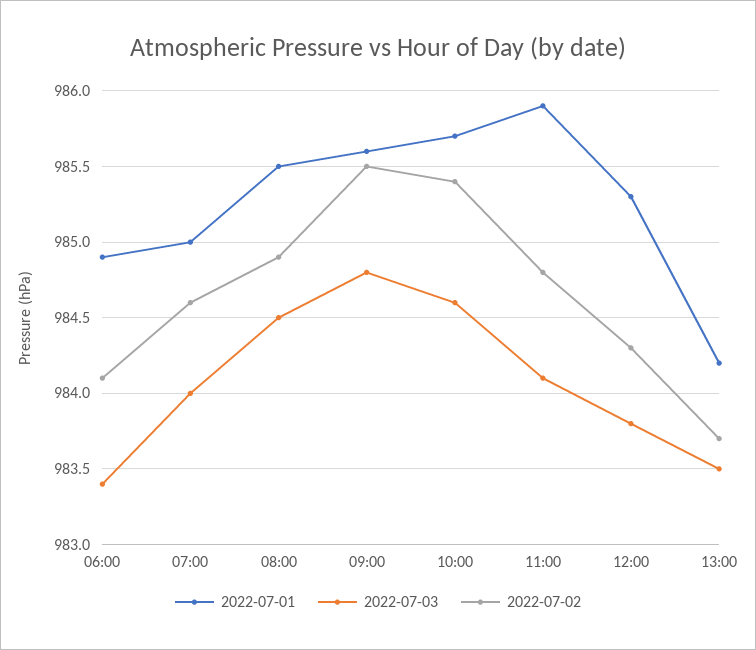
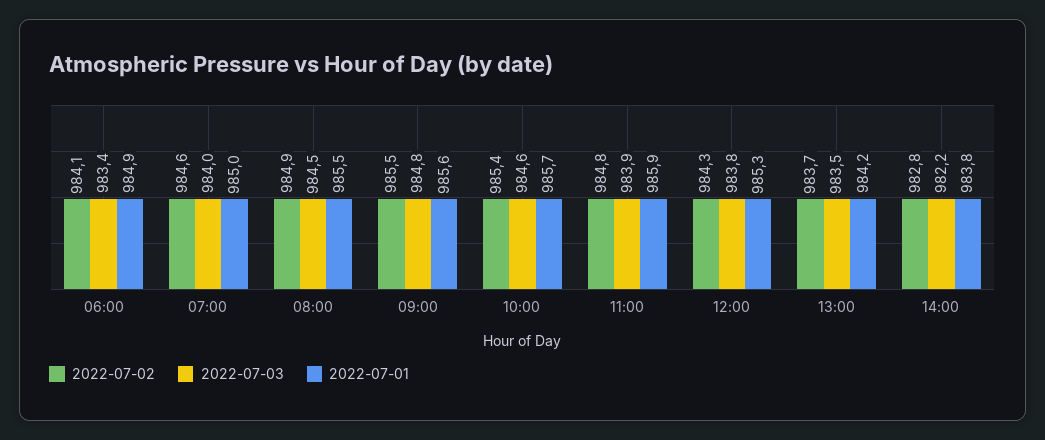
2022-07-03, 11:00: 984.1 -> 983.9
2022-07-02, 14:00: none -> 982.8
2022-07-03, 14:00: none -> 982.2
2022-07-01, 14:00: none -> 983.8

